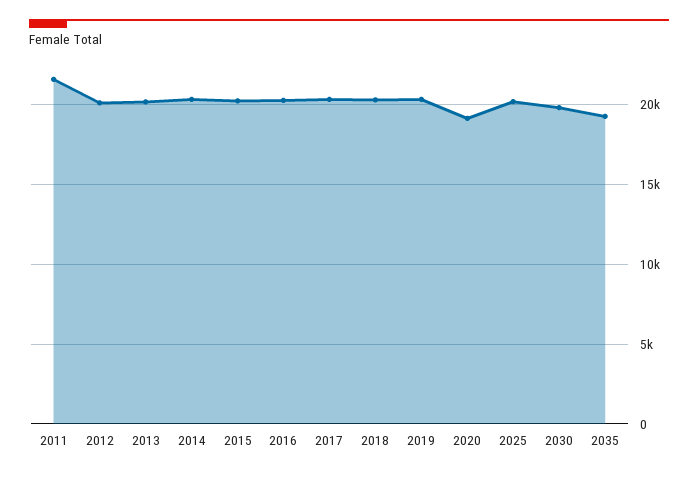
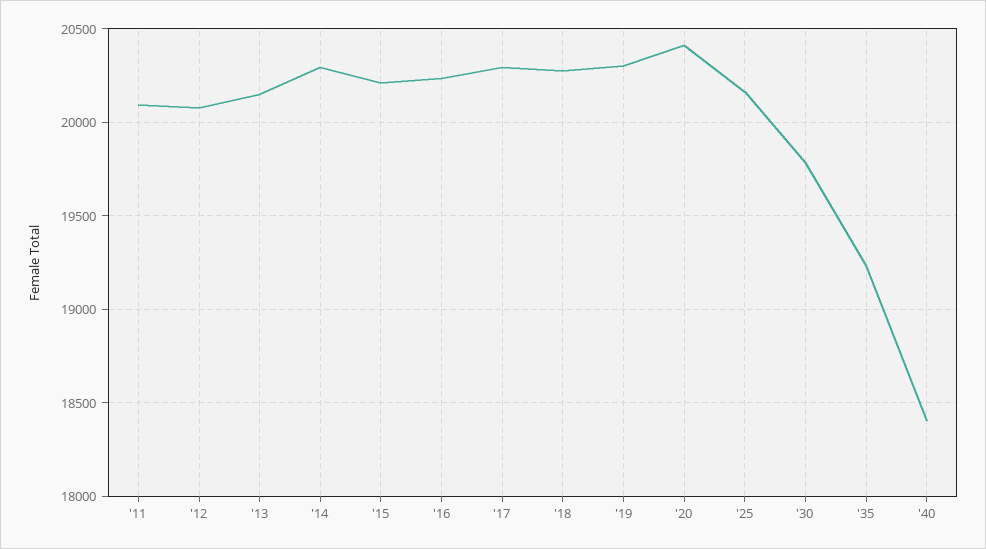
2011: 21500 -> 20100
2020: 19000 -> 20400
'40: none -> 18400

